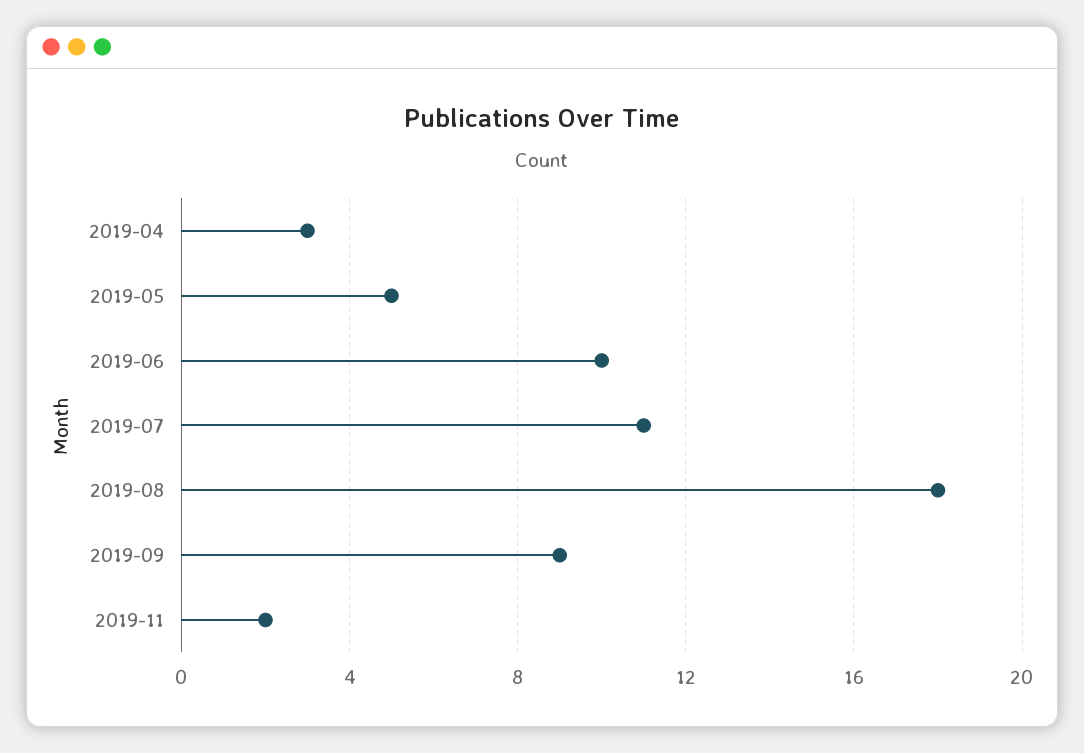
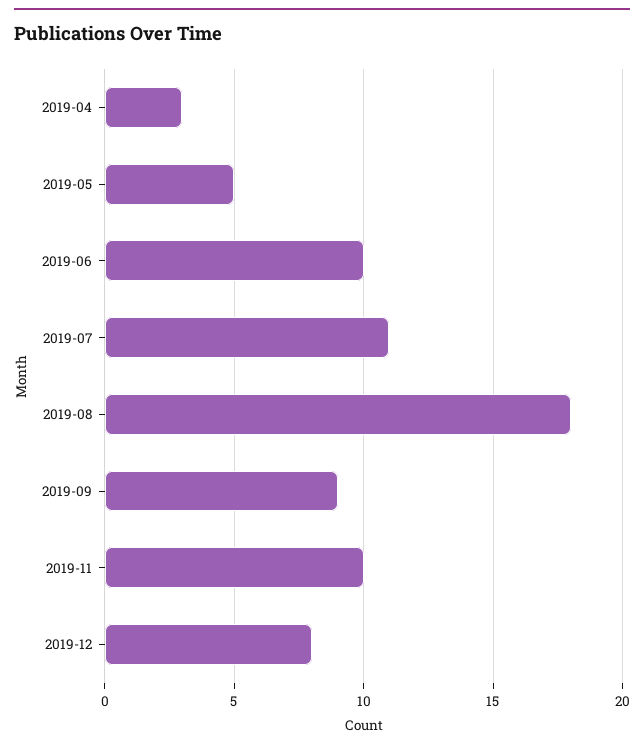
2019-11: 2 -> 10
2019-12: none -> 8

